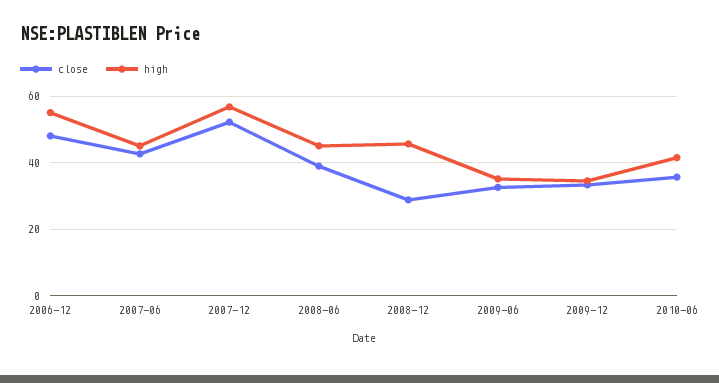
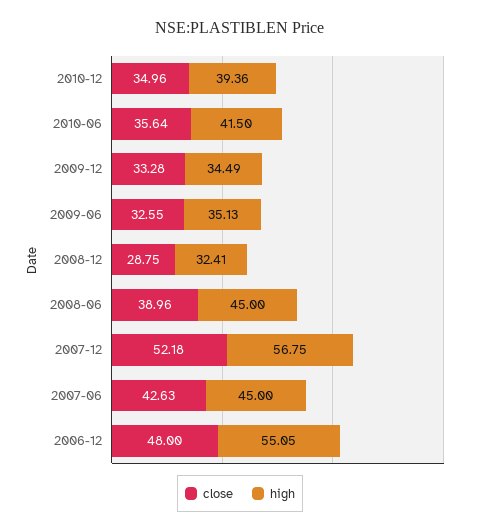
high, 2008-12: 46 -> 32.41
close, 2010-12: none -> 34.96
high, 2010-12: none -> 39.36

